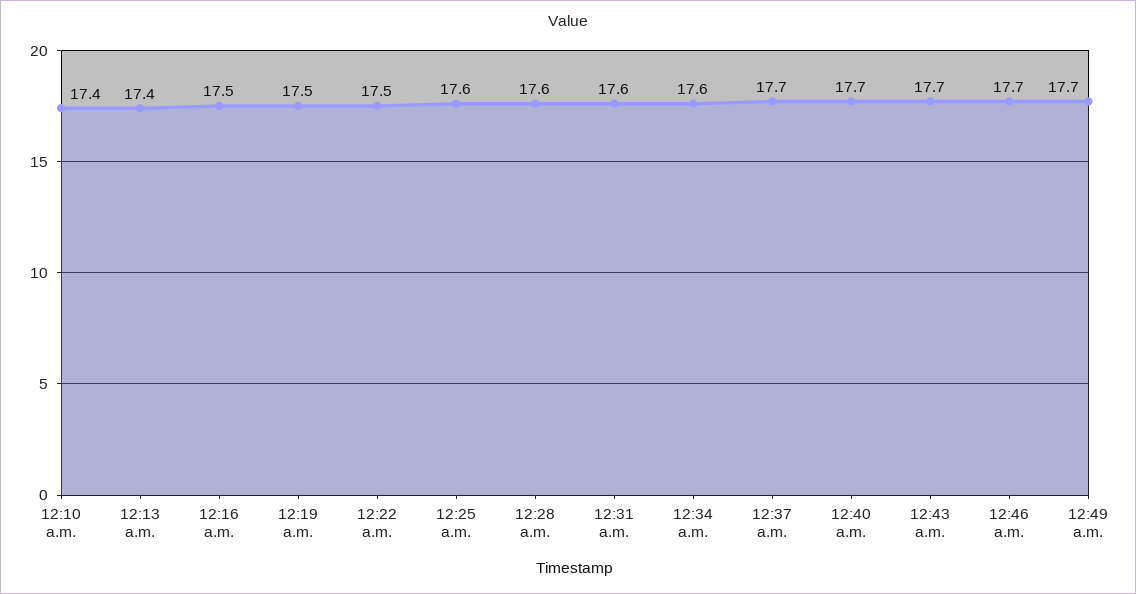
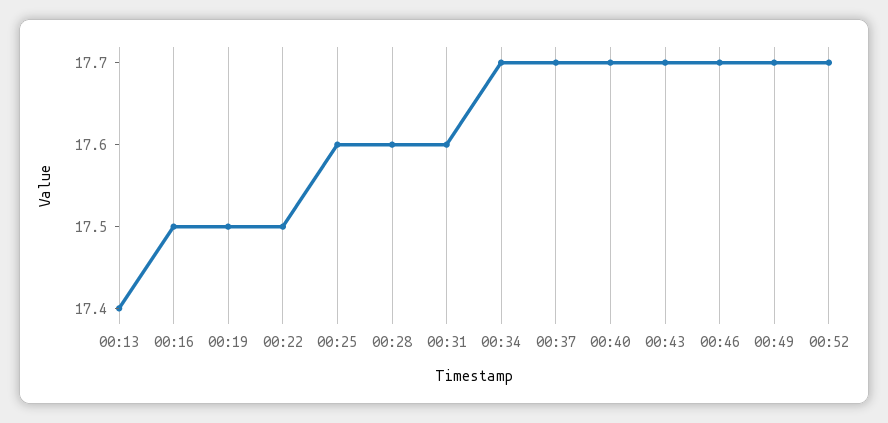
12:10 a.m.: 17.4 -> none
12:34 a.m.: 17.6 -> 17.7
00:52: none -> 17.7

